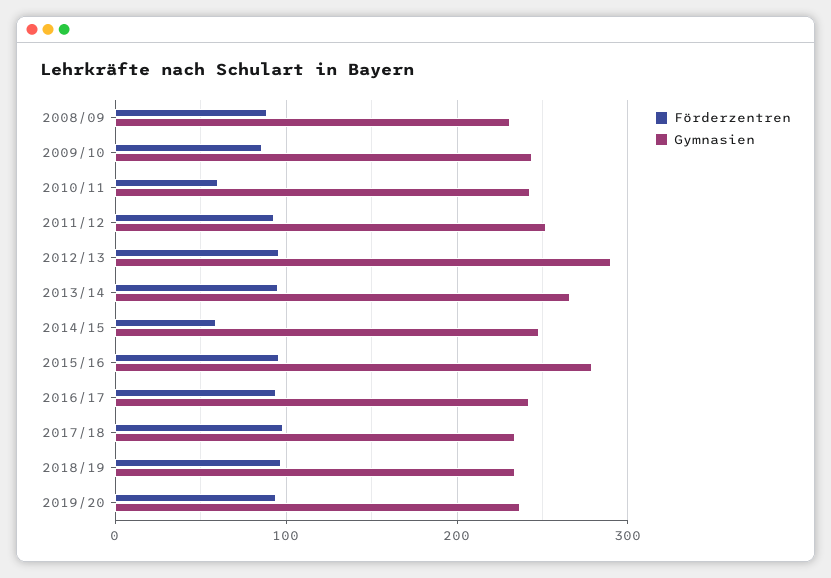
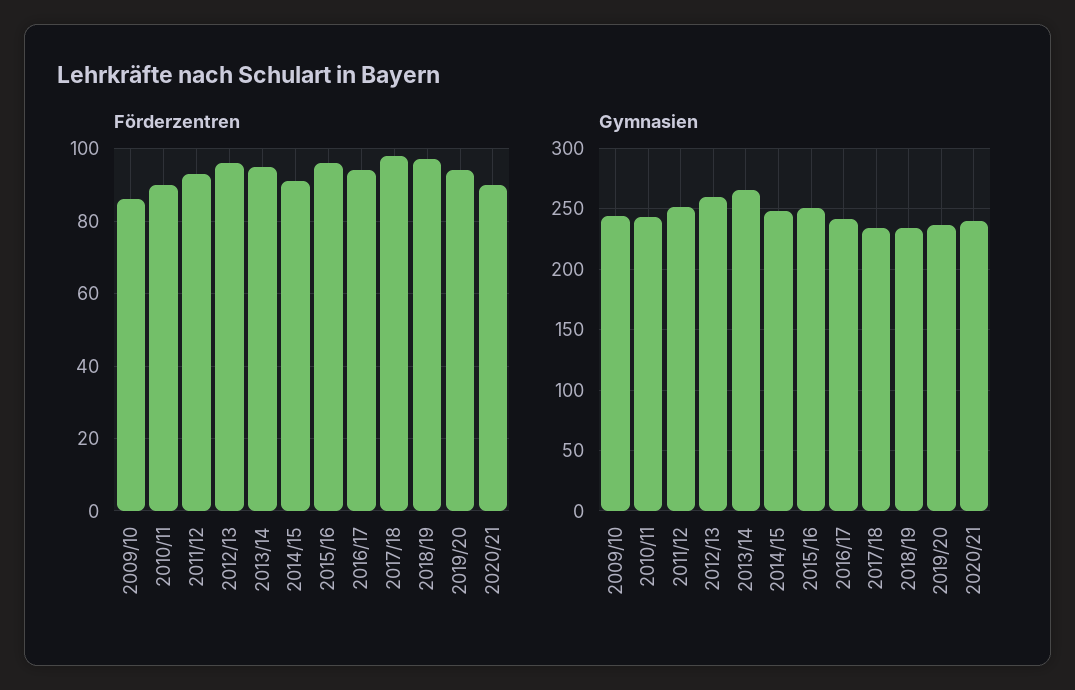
Förderzentren, 2008/09: 90 -> none
Gymnasien, 2008/09: 230 -> none
Förderzentren, 2010/11: 60 -> 90
Gymnasien, 2012/13: 290 -> 260
Förderzentren, 2014/15: 60 -> 90
Gymnasien, 2015/16: 280 -> 250
Förderzentren, 2020/21: none -> 90
Gymnasien, 2020/21: none -> 240

